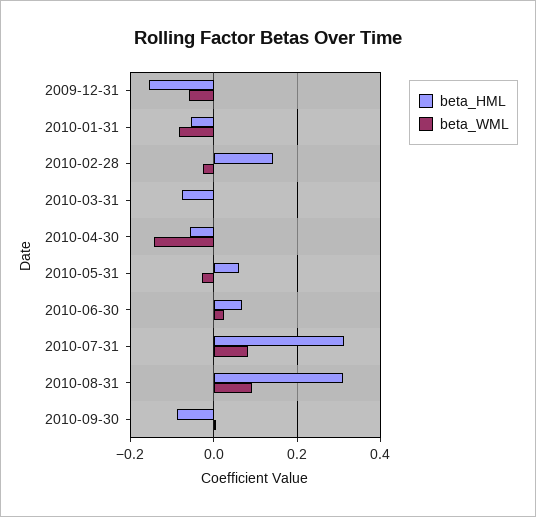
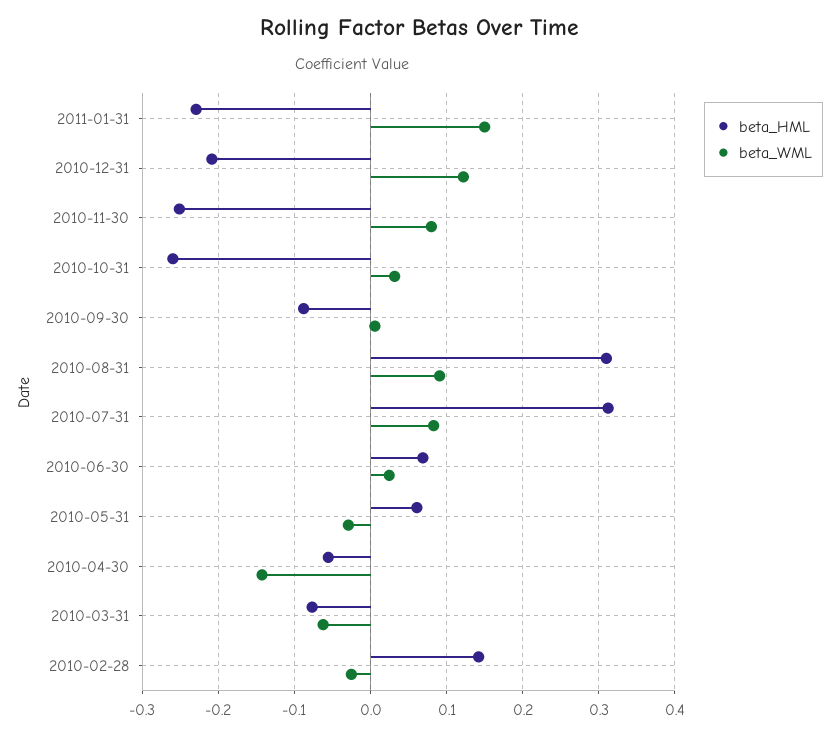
beta_HML, 2009-12-31: -0.16 -> none
beta_WML, 2009-12-31: -0.06 -> none
beta_HML, 2010-01-31: -0.06 -> none
beta_WML, 2010-01-31: -0.08 -> none
beta_WML, 2010-03-31: 0 -> -0.06
beta_HML, 2011-01-31: none -> -0.23
beta_WML, 2011-01-31: none -> 0.15
beta_HML, 2010-12-31: none -> -0.21
beta_WML, 2010-12-31: none -> 0.12
beta_HML, 2010-11-30: none -> -0.25
beta_WML, 2010-11-30: none -> 0.08
beta_HML, 2010-10-31: none -> -0.26
beta_WML, 2010-10-31: none -> 0.03

